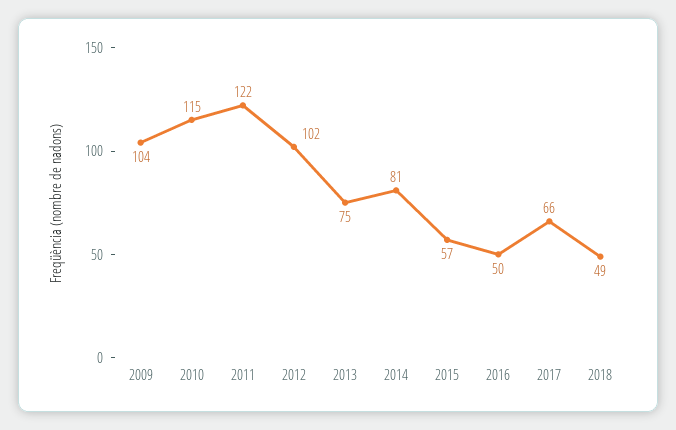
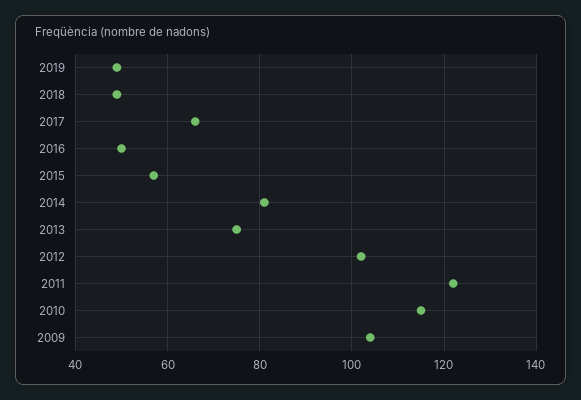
2019: none -> 50

